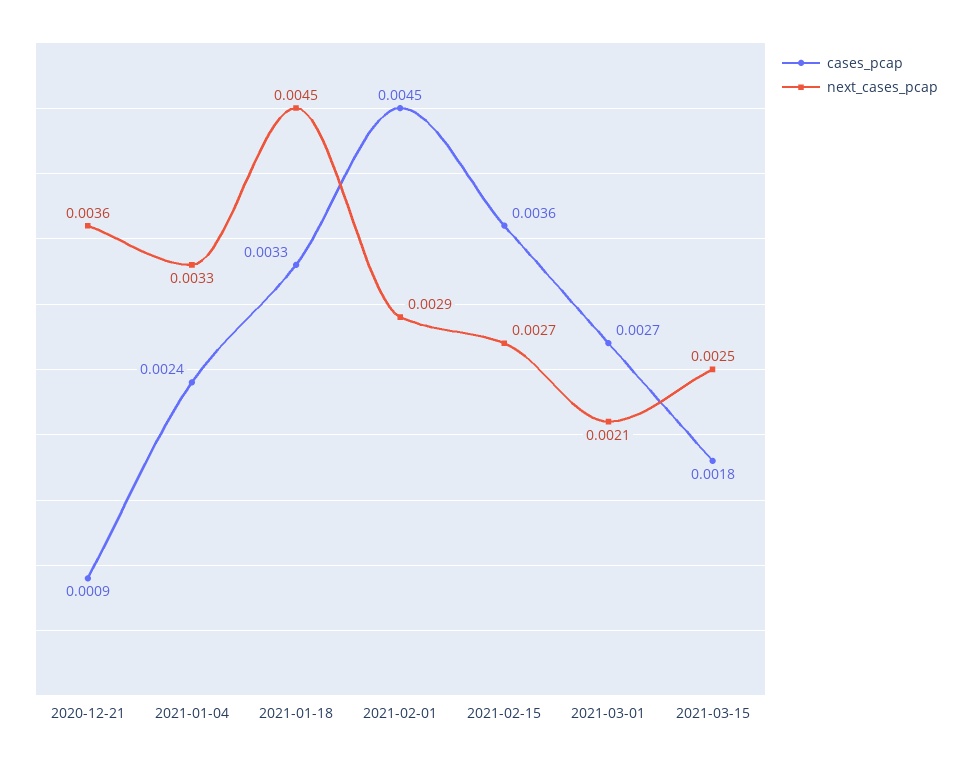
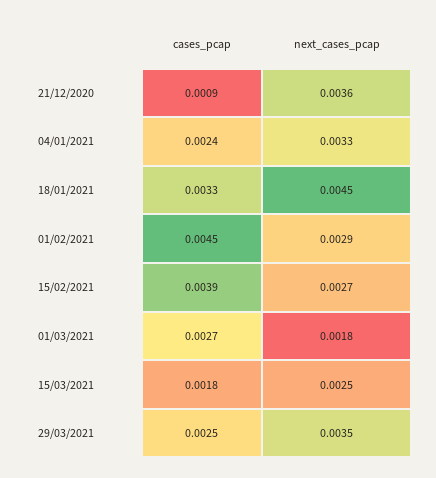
cases_pcap, 2021-02-15: 0.0036 -> 0.0039
next_cases_pcap, 2021-03-01: 0.0021 -> 0.0018
cases_pcap, 29/03/2021: none -> 0.0025
next_cases_pcap, 29/03/2021: none -> 0.0035

